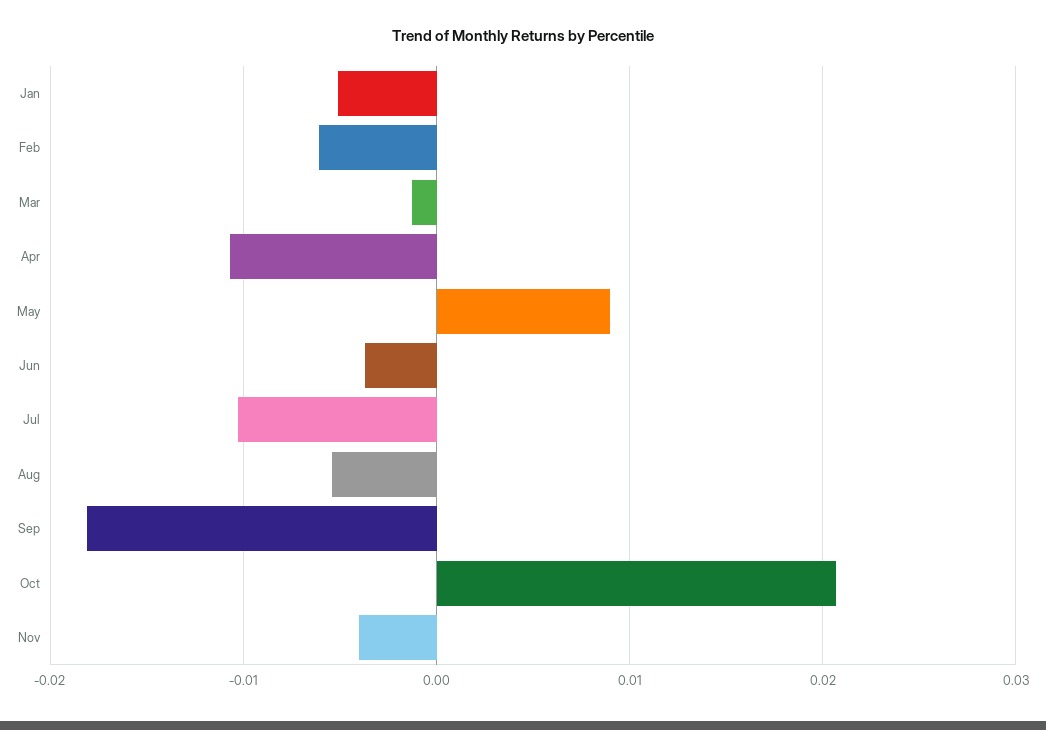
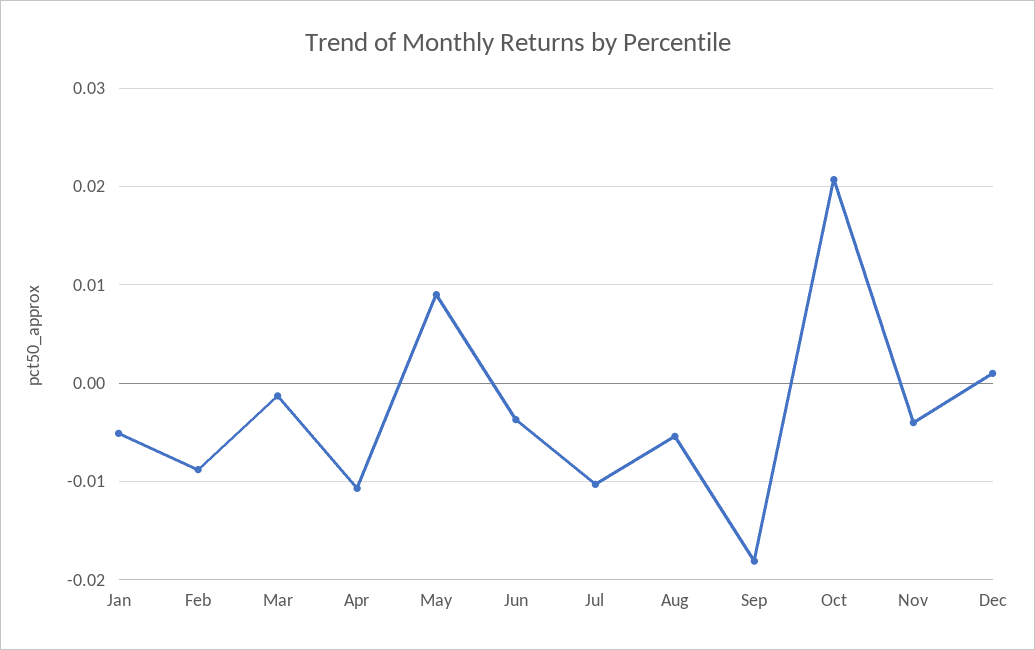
Feb: -0.006 -> -0.009
Dec: none -> 0.001

